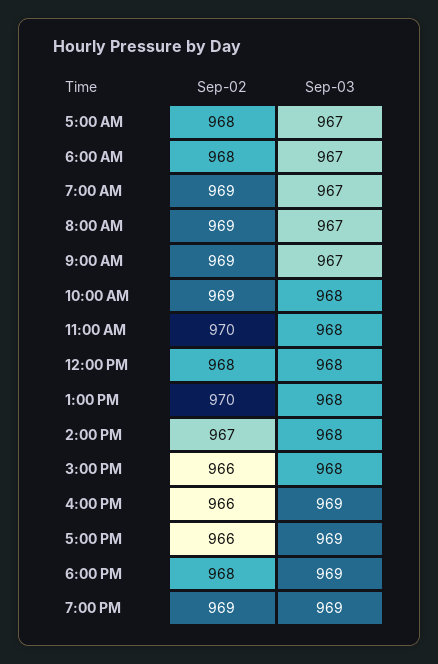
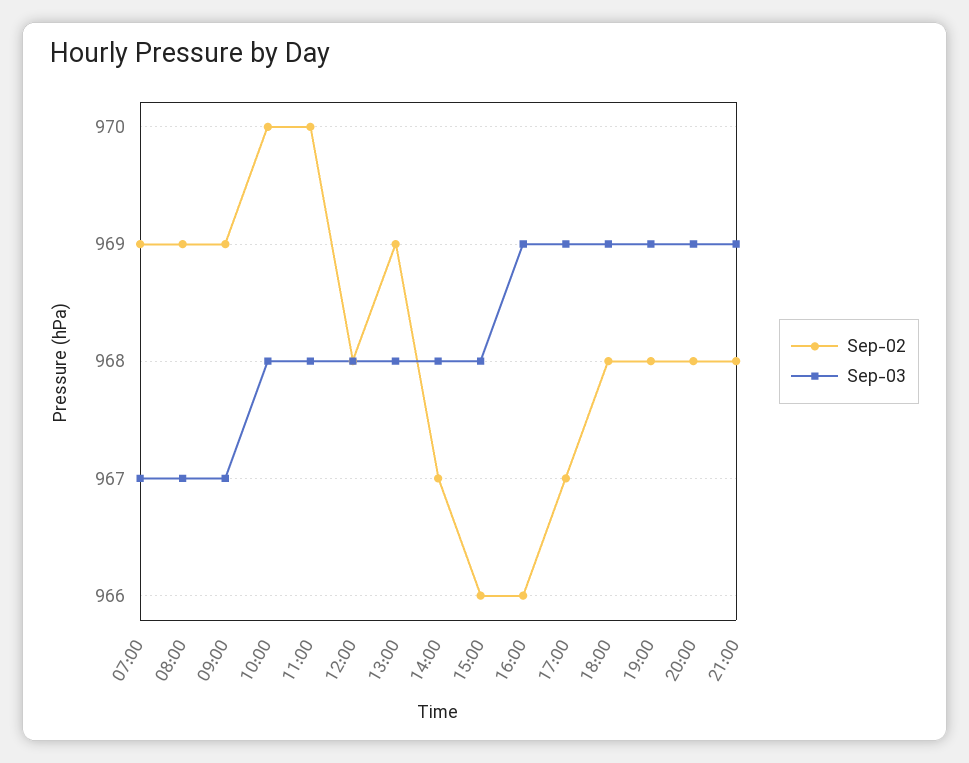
Sep-02, 5:00 AM: 968 -> none
Sep-03, 5:00 AM: 967 -> none
Sep-02, 6:00 AM: 968 -> none
Sep-03, 6:00 AM: 967 -> none
Sep-02, 10:00 AM: 969 -> 970
Sep-02, 1:00 PM: 970 -> 969
Sep-02, 5:00 PM: 966 -> 967
Sep-02, 7:00 PM: 969 -> 968
Sep-02, 20:00: none -> 968
Sep-03, 20:00: none -> 969
Sep-02, 21:00: none -> 968
Sep-03, 21:00: none -> 969

